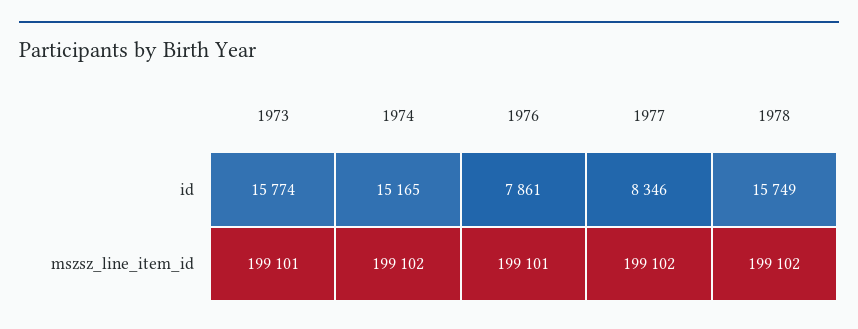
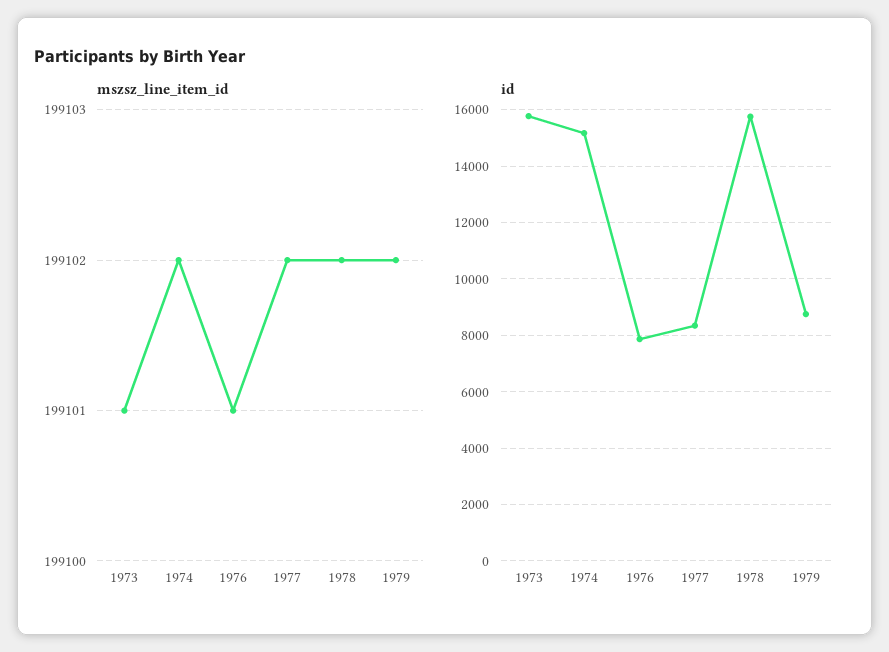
mszsz_line_item_id, 1979: none -> 199102
id, 1979: none -> 8750

